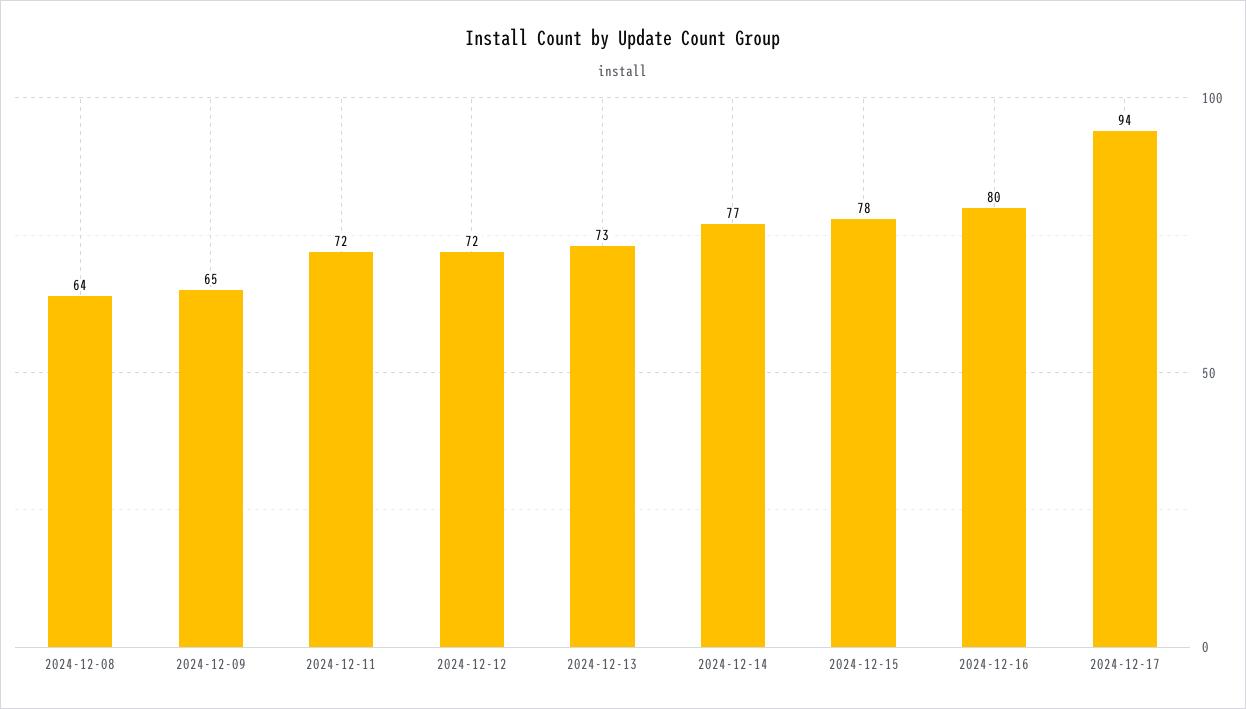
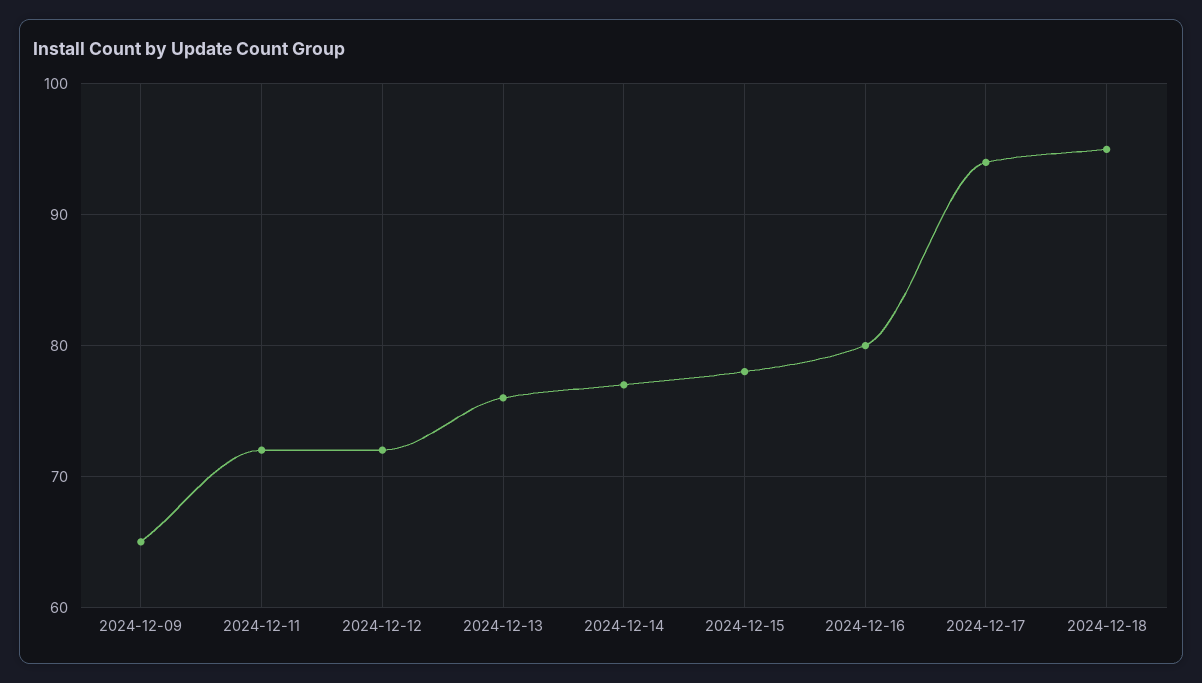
2024-12-08: 64 -> none
2024-12-13: 73 -> 76
2024-12-18: none -> 95

